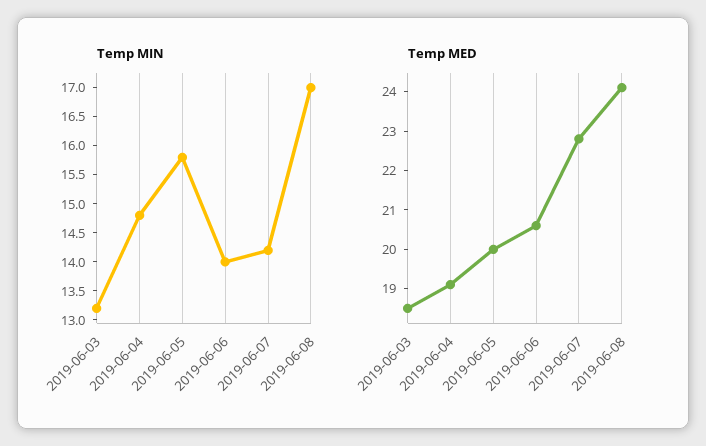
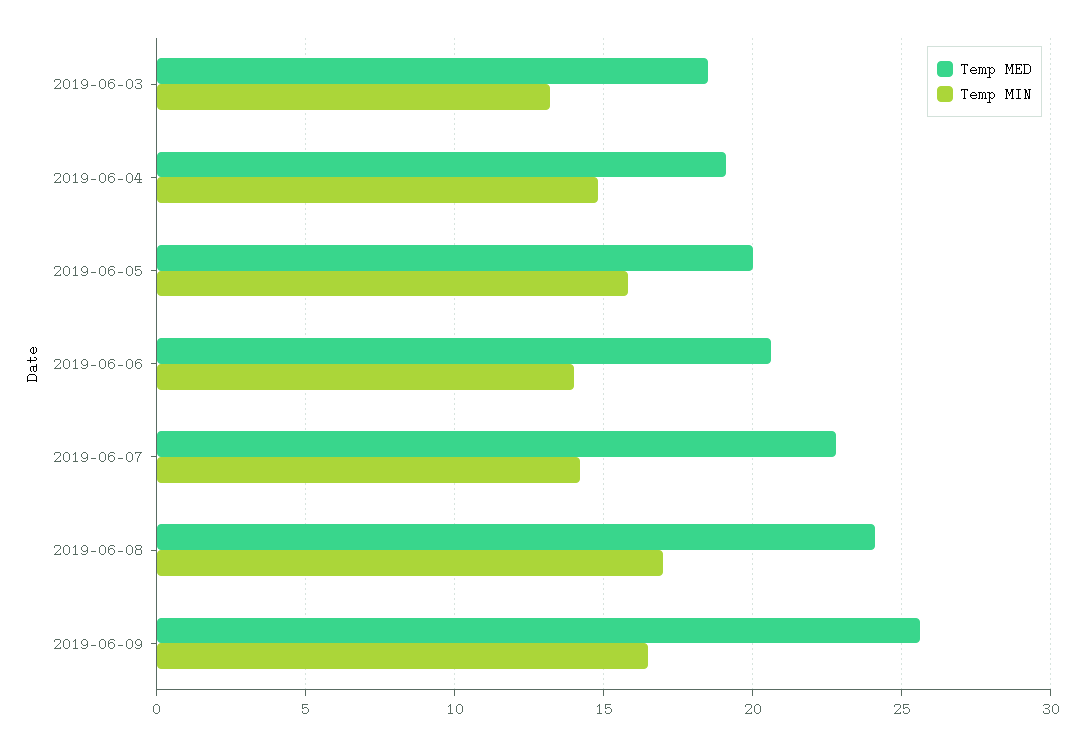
Temp MED, 2019-06-09: none -> 25.5
Temp MIN, 2019-06-09: none -> 16.5

